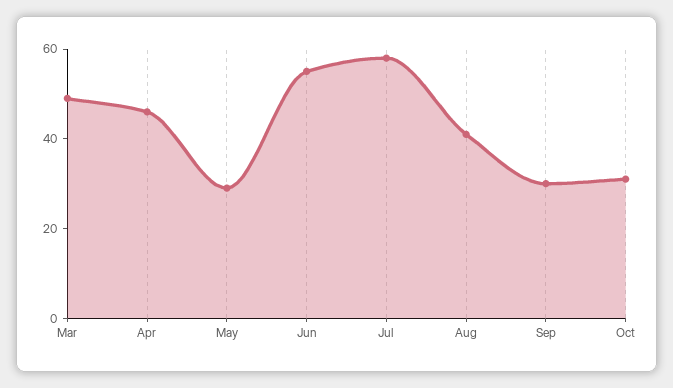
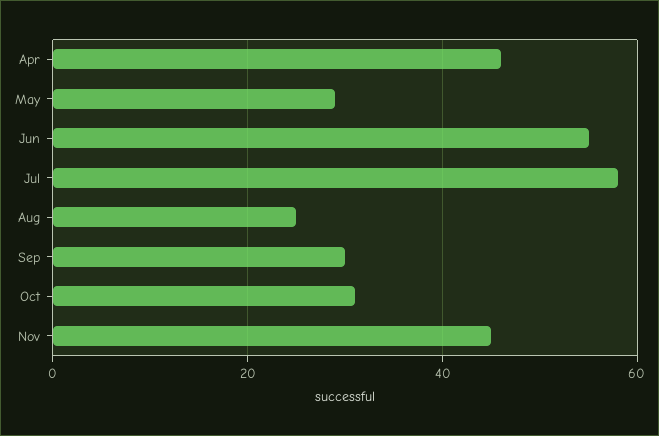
Mar: 50 -> none
Aug: 40 -> 25
Nov: none -> 45

